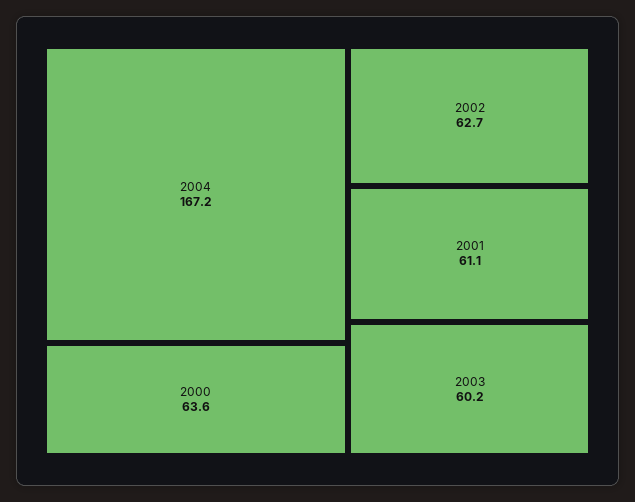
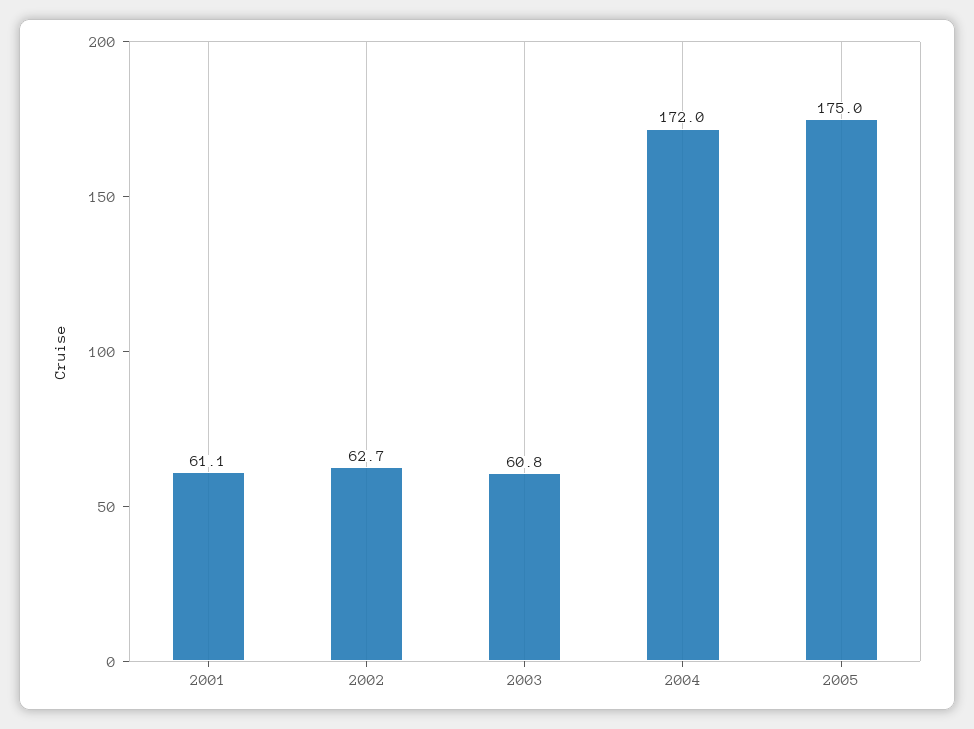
2004: 167.2 -> 172
2000: 63.6 -> none
2003: 60.2 -> 60.8
2005: none -> 175

